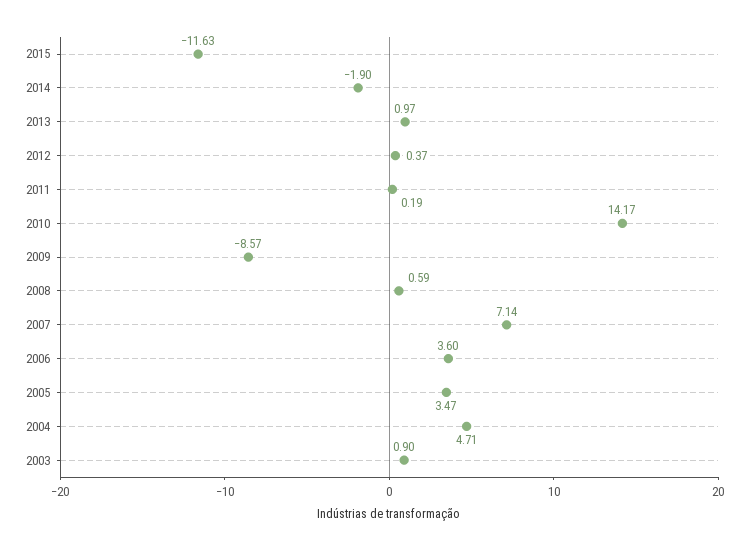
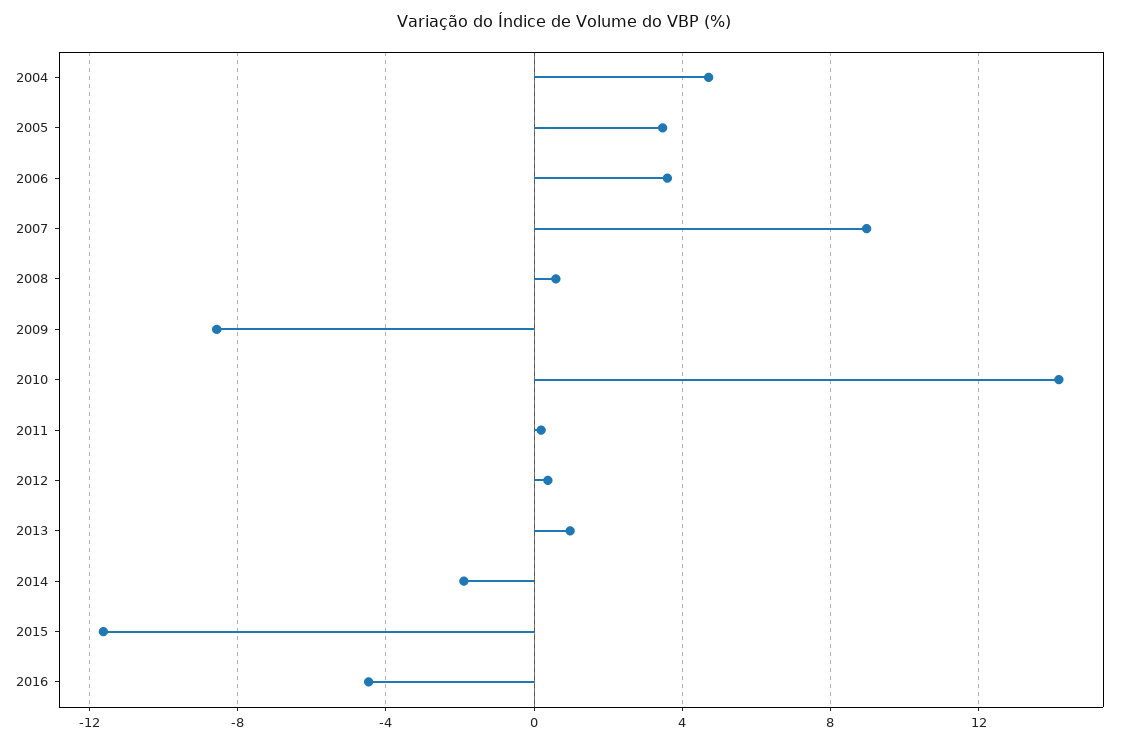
2007: 7.14 -> 9
2003: 0.9 -> none
2016: none -> -4.5

